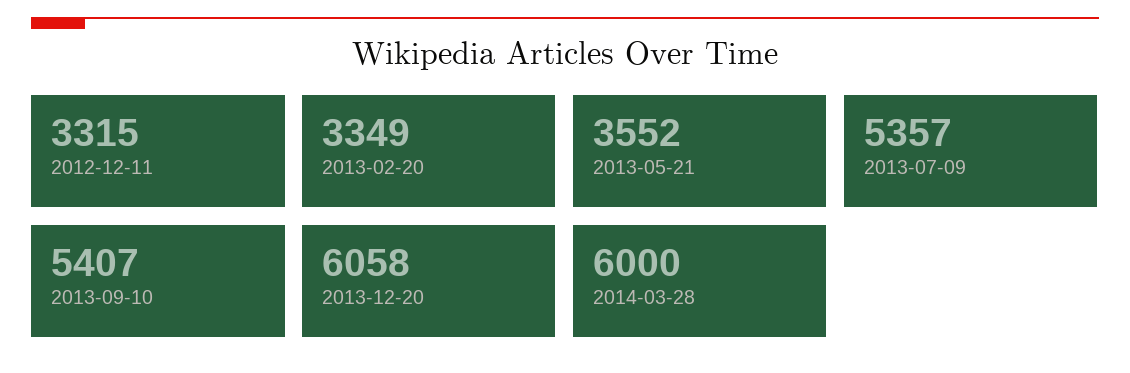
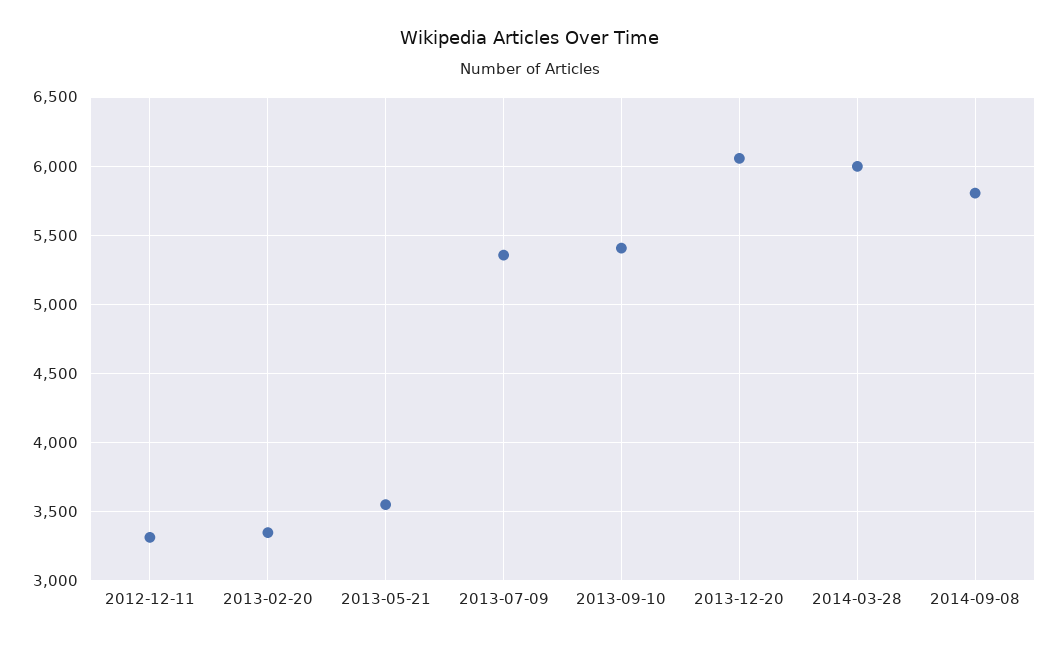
2014-09-08: none -> 5800

